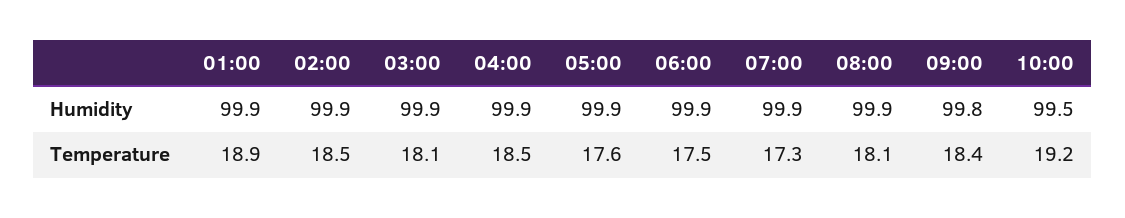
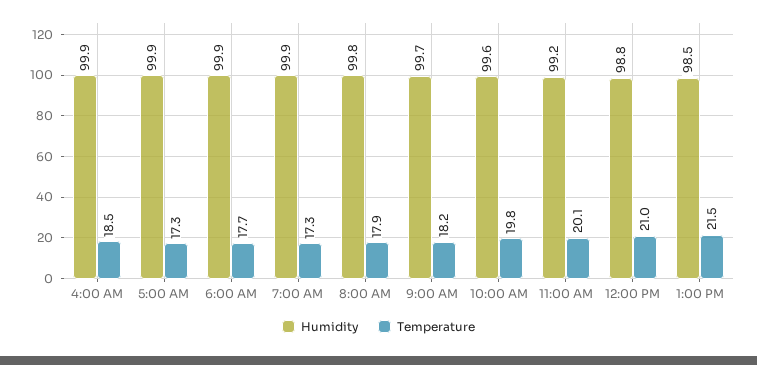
Humidity, 01:00: 99.9 -> none
Humidity, 02:00: 99.9 -> none
Humidity, 03:00: 99.9 -> none
Humidity, 08:00: 99.9 -> 99.8
Humidity, 09:00: 99.8 -> 99.7
Humidity, 10:00: 99.5 -> 99.6
Temperature, 01:00: 18.9 -> none
Temperature, 02:00: 18.5 -> none
Temperature, 03:00: 18.1 -> none
Temperature, 05:00: 17.6 -> 17.3
Temperature, 06:00: 17.5 -> 17.7
Temperature, 08:00: 18.1 -> 17.9
Temperature, 09:00: 18.4 -> 18.2
Temperature, 10:00: 19.2 -> 19.8
Humidity, 11:00 AM: none -> 99.2
Temperature, 11:00 AM: none -> 20.1
Humidity, 12:00 PM: none -> 98.8
Temperature, 12:00 PM: none -> 21
Humidity, 1:00 PM: none -> 98.5
Temperature, 1:00 PM: none -> 21.5

